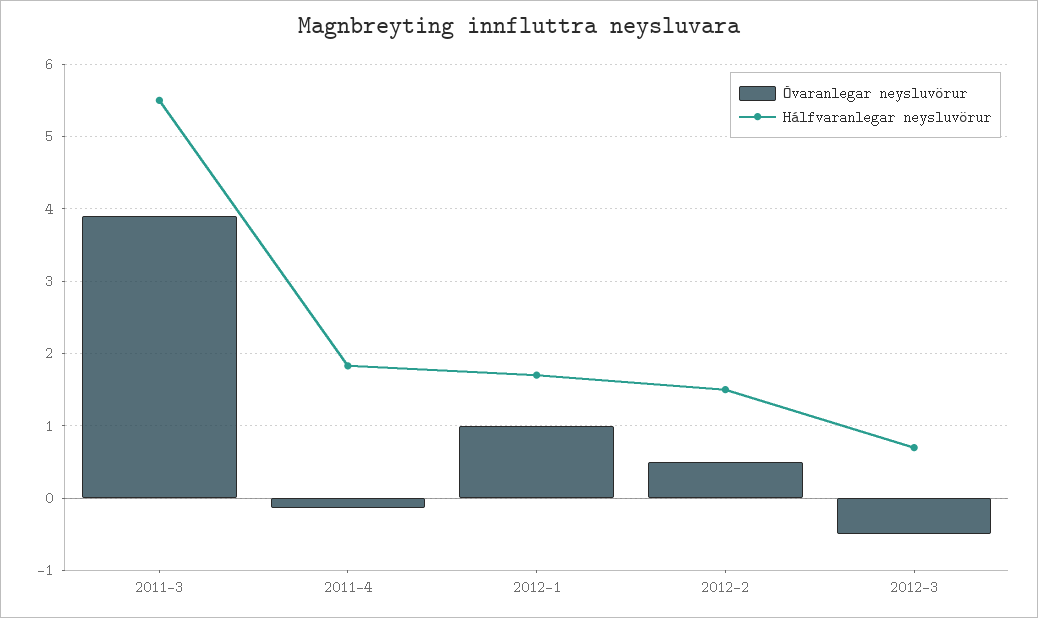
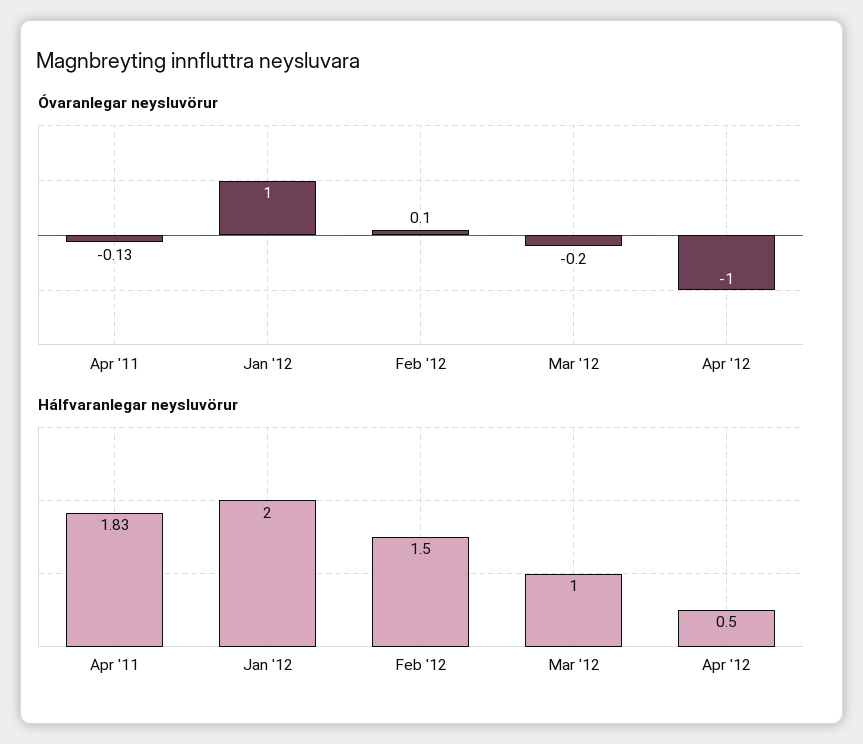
Óvaranlegar neysluvörur, 2011-3: 3.9 -> none
Hálfvaranlegar neysluvörur, 2011-3: 5.5 -> none
Hálfvaranlegar neysluvörur, 2012-1: 1.7 -> 2
Óvaranlegar neysluvörur, 2012-2: 0.5 -> 0.1
Óvaranlegar neysluvörur, 2012-3: -0.5 -> -0.2
Hálfvaranlegar neysluvörur, 2012-3: 0.7 -> 1
Óvaranlegar neysluvörur, Apr '12: none -> -1
Hálfvaranlegar neysluvörur, Apr '12: none -> 0.5

